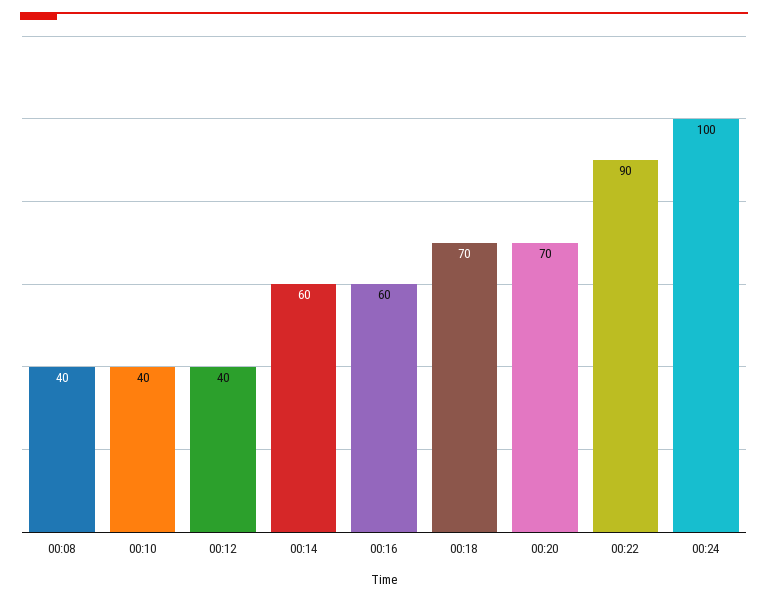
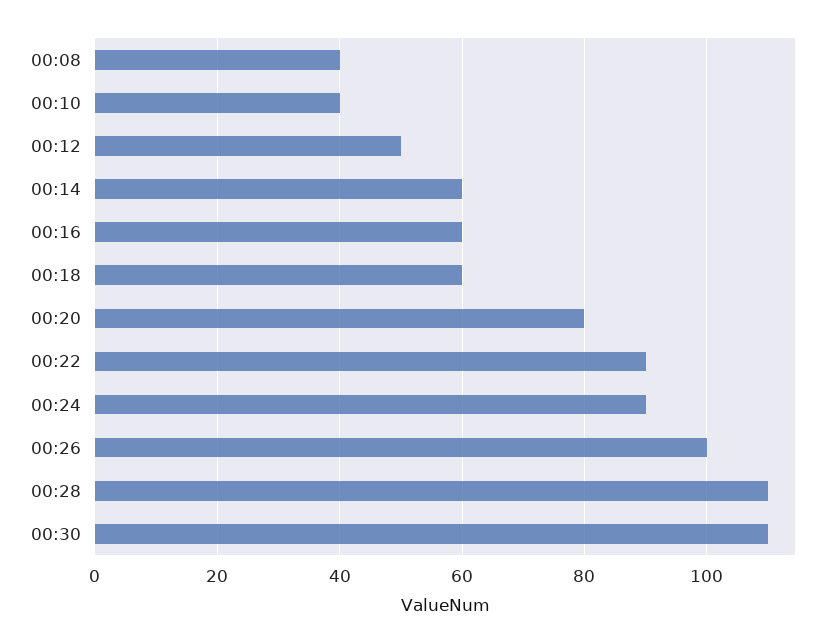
00:12: 40 -> 50
00:18: 70 -> 60
00:20: 70 -> 80
00:24: 100 -> 90
00:26: none -> 100
00:28: none -> 110
00:30: none -> 110

